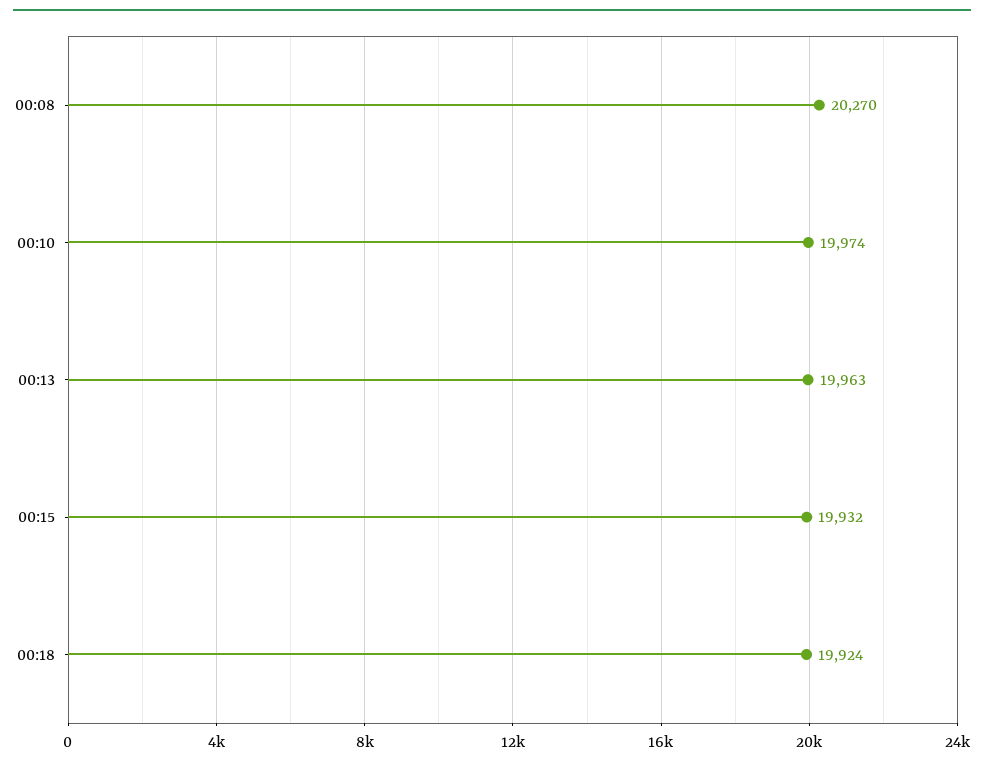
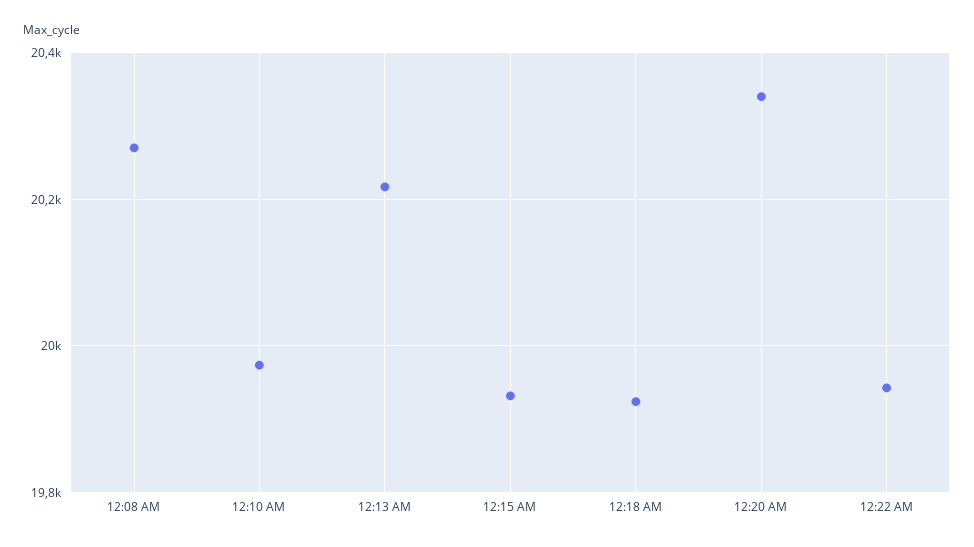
00:13: 19963 -> 20220
12:20 AM: none -> 20340
12:22 AM: none -> 19940

